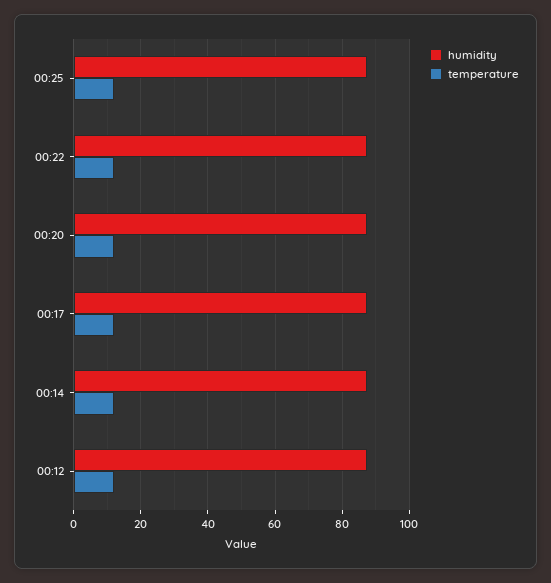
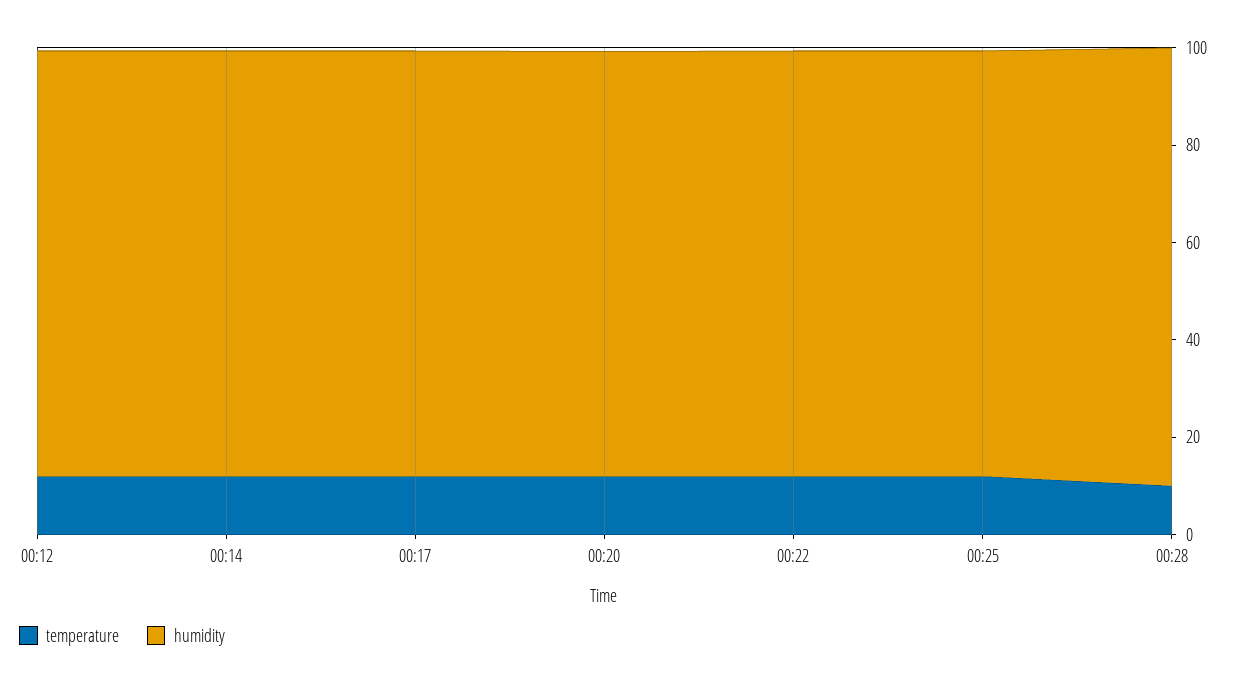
temperature, 00:28: none -> 10
humidity, 00:28: none -> 90

